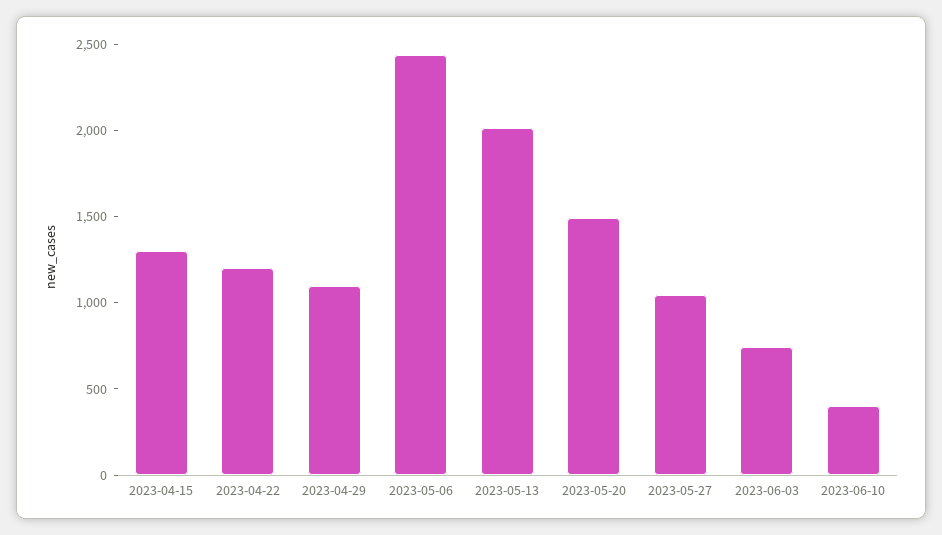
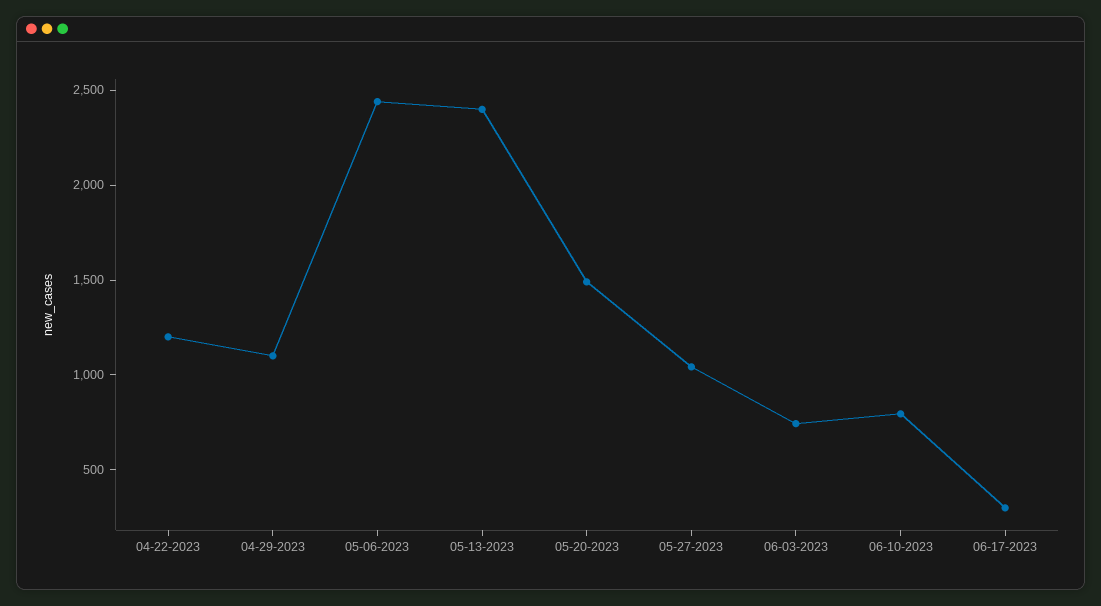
2023-04-15: 1300 -> none
2023-05-13: 2000 -> 2400
2023-06-10: 400 -> 800
06-17-2023: none -> 300

